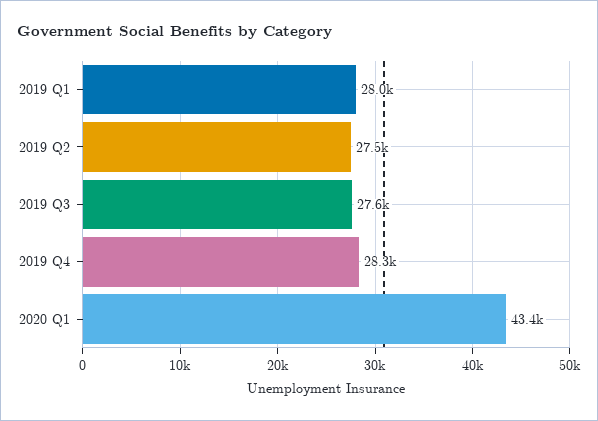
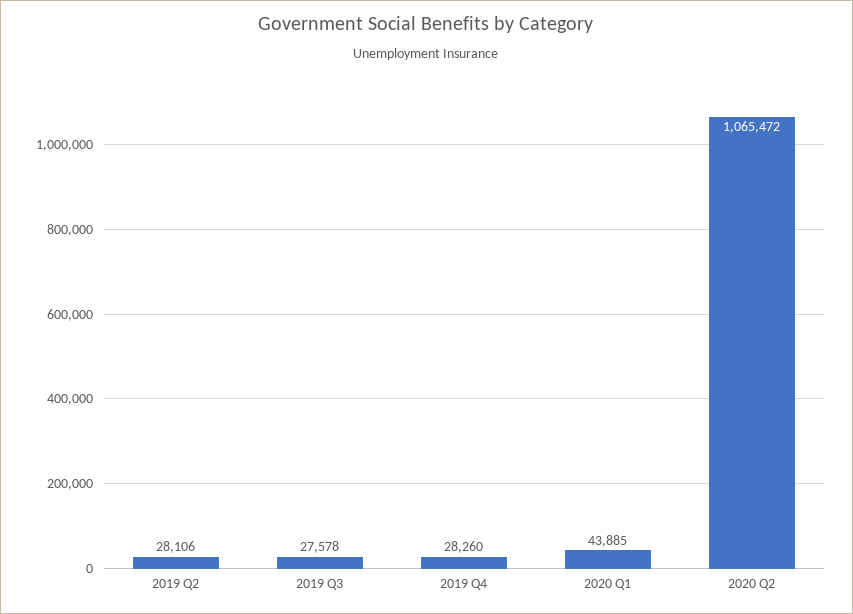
2019 Q1: 28000 -> none
2019 Q2: 27500 -> 28106
2020 Q1: 43400 -> 43885
2020 Q2: none -> 1065472

